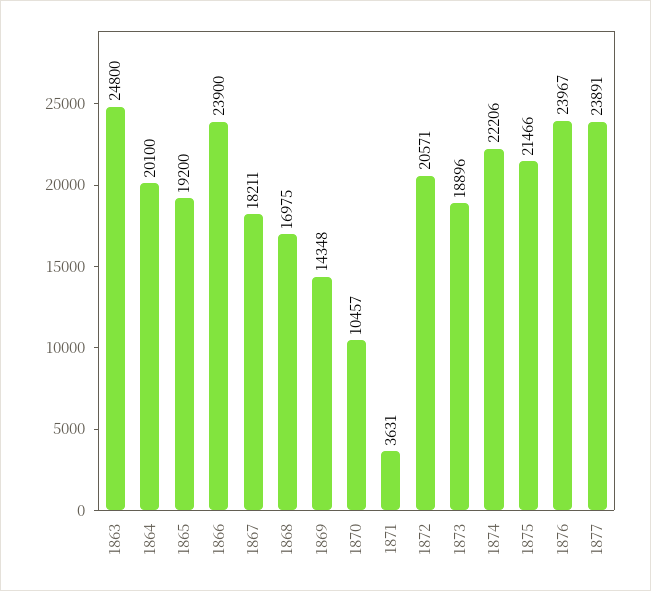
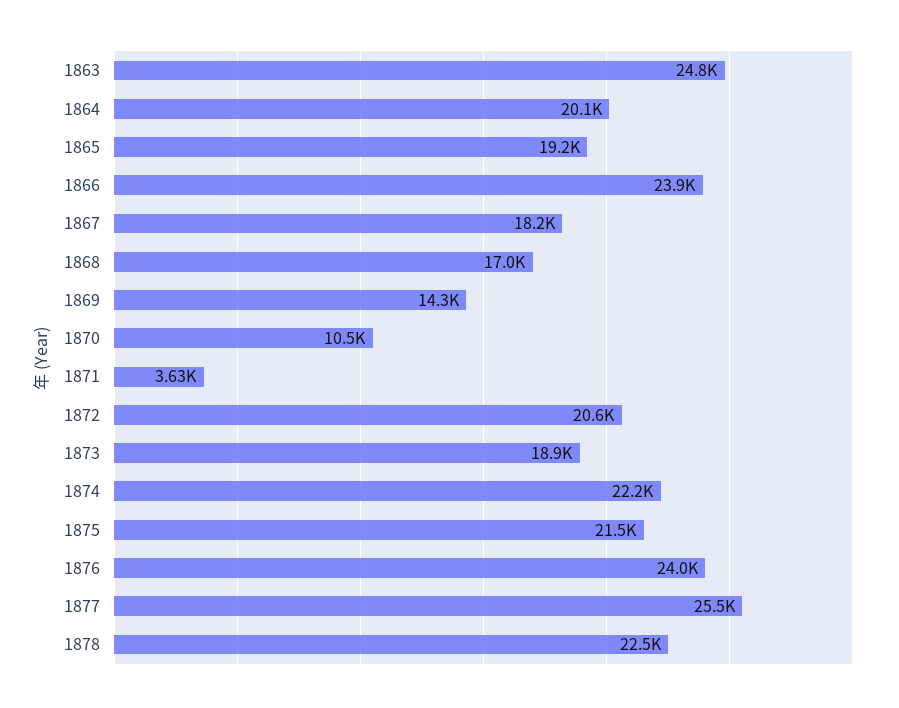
1877: 23891 -> 25500
1878: none -> 22500

